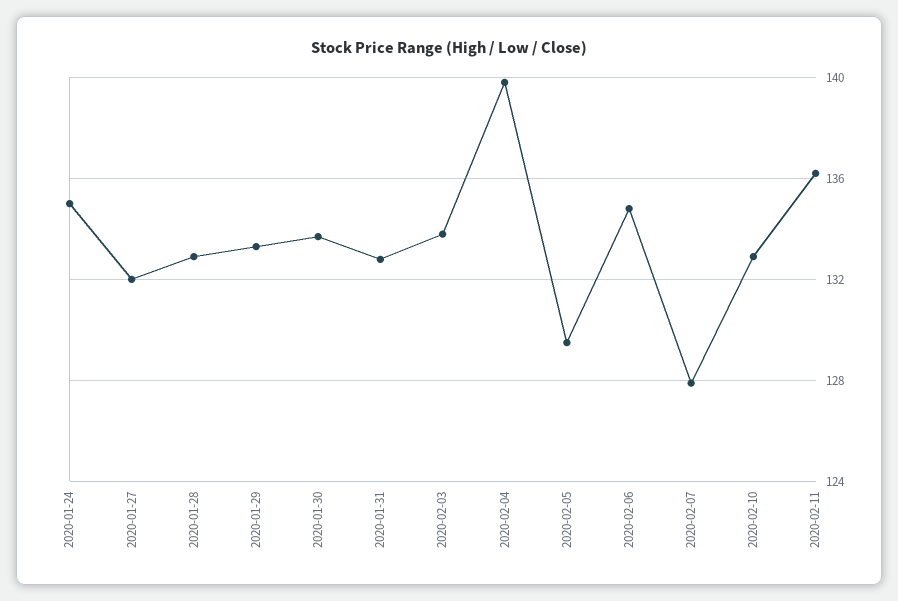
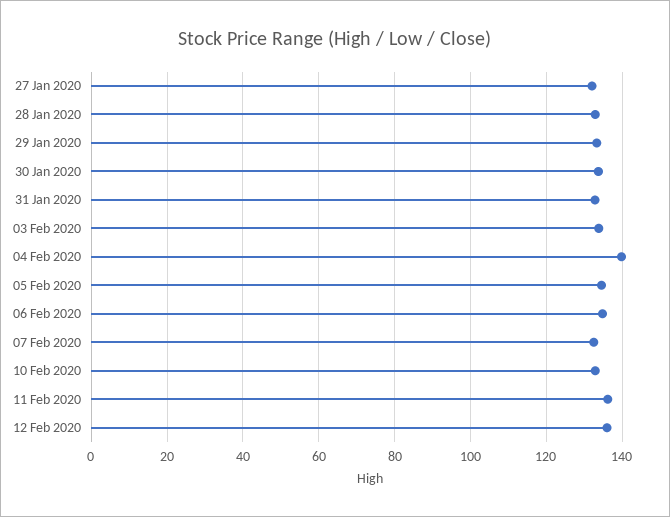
2020-01-24: 135 -> none
2020-02-05: 129.5 -> 134
2020-02-07: 128 -> 132
12 Feb 2020: none -> 136

